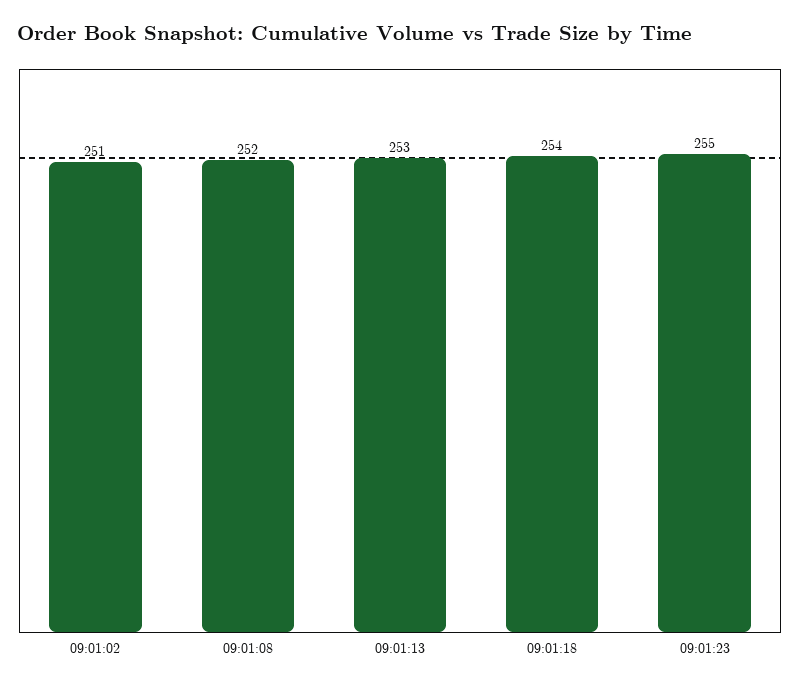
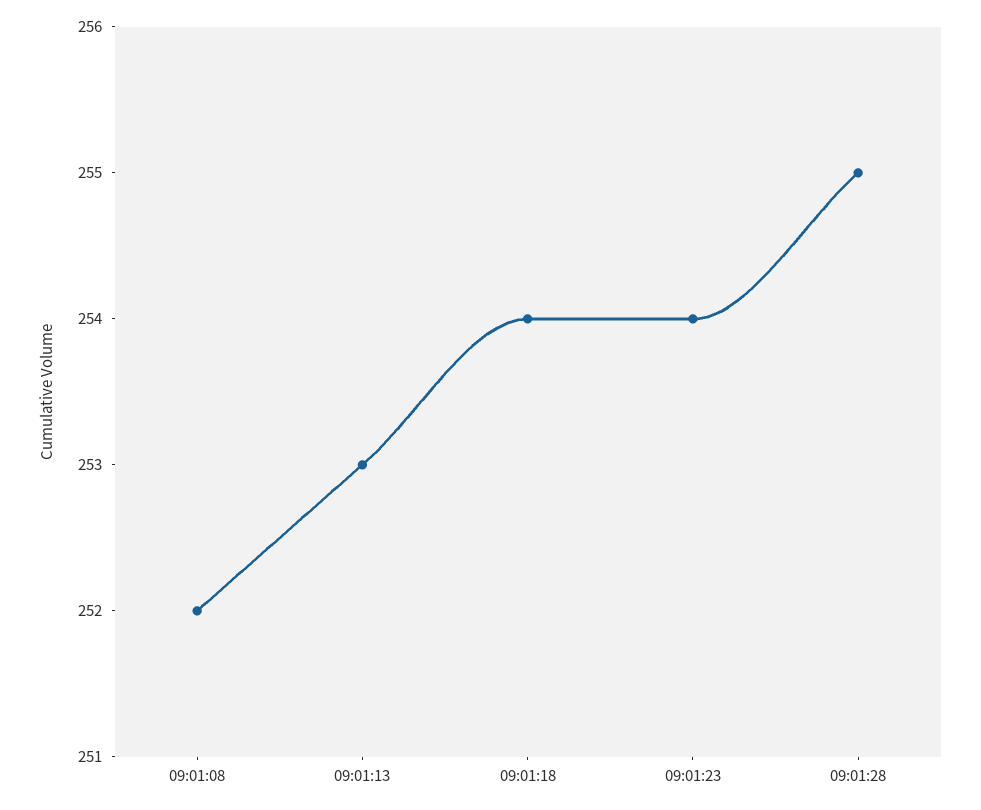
09:01:02: 251 -> none
09:01:23: 255 -> 254
09:01:28: none -> 255

